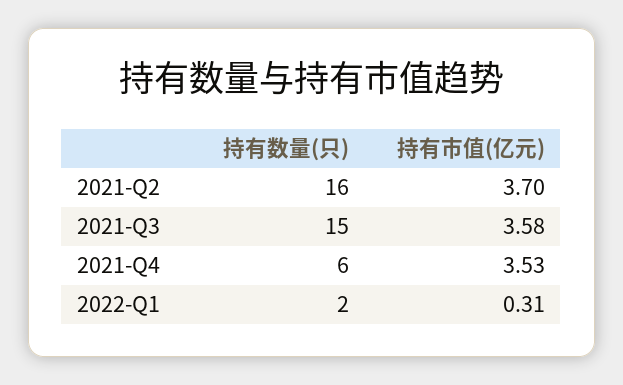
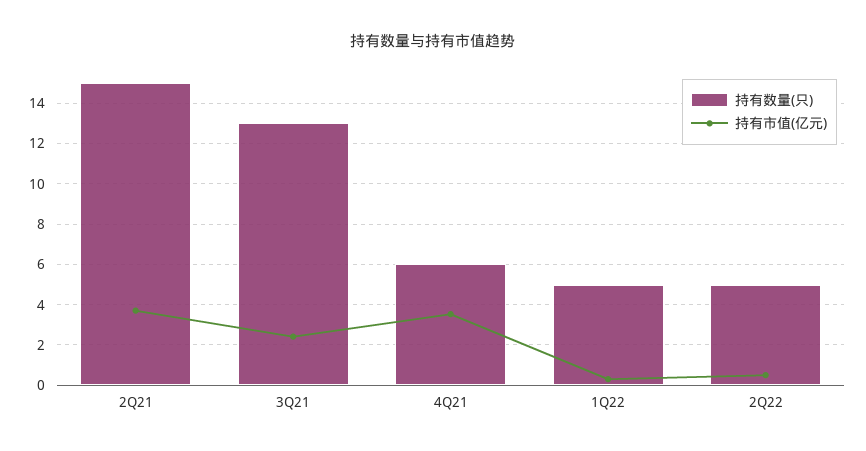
持有数量(只), 2021-Q2: 16 -> 15
持有数量(只), 2021-Q3: 15 -> 13
持有市值(亿元), 2021-Q3: 3.58 -> 2.5
持有数量(只), 2022-Q1: 2 -> 5
持有数量(只), 2Q22: none -> 5
持有市值(亿元), 2Q22: none -> 0.5

